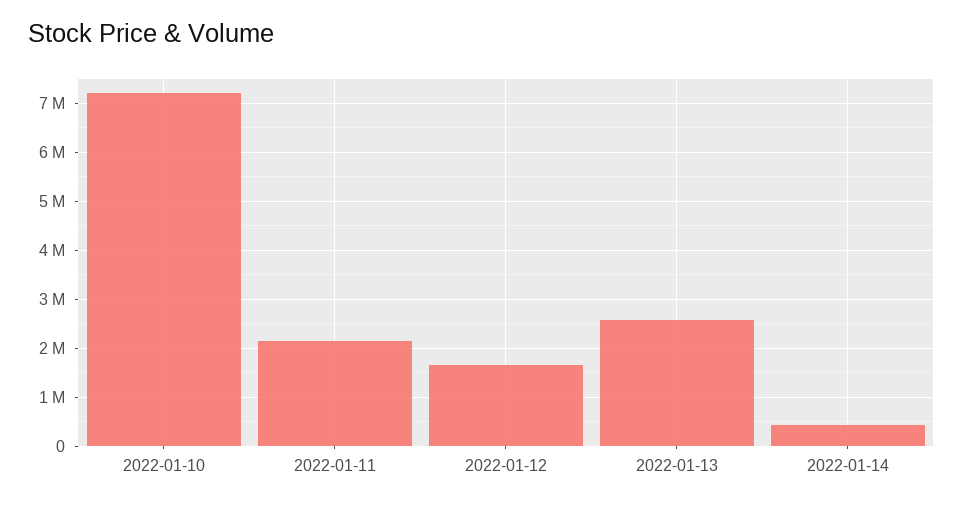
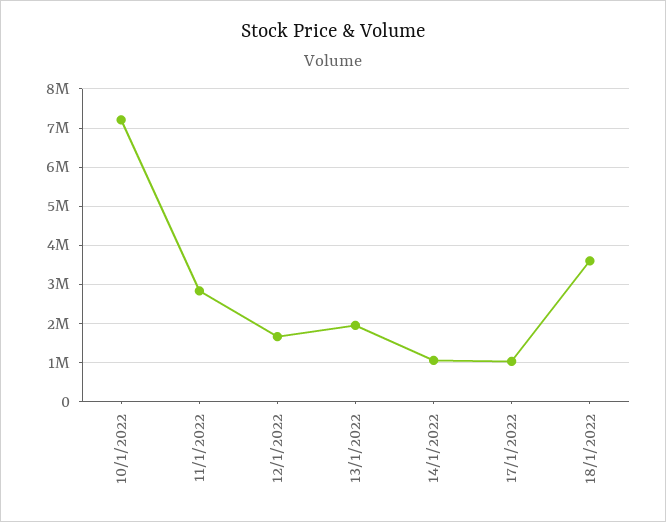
2022-01-11: 2200000 -> 2800000
2022-01-13: 2600000 -> 2000000
2022-01-14: 400000 -> 1000000
17/1/2022: none -> 1000000
18/1/2022: none -> 3600000

